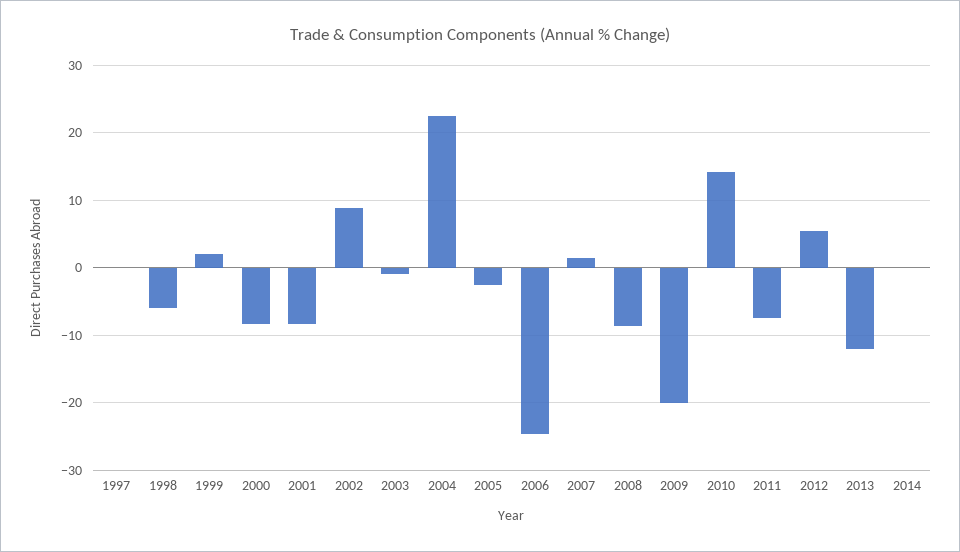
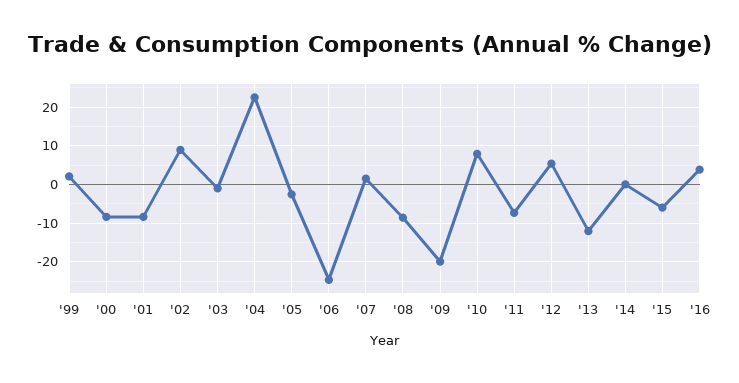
1997: 0 -> none
1998: -6 -> none
2010: 14 -> 8
'15: none -> -6
'16: none -> 4

